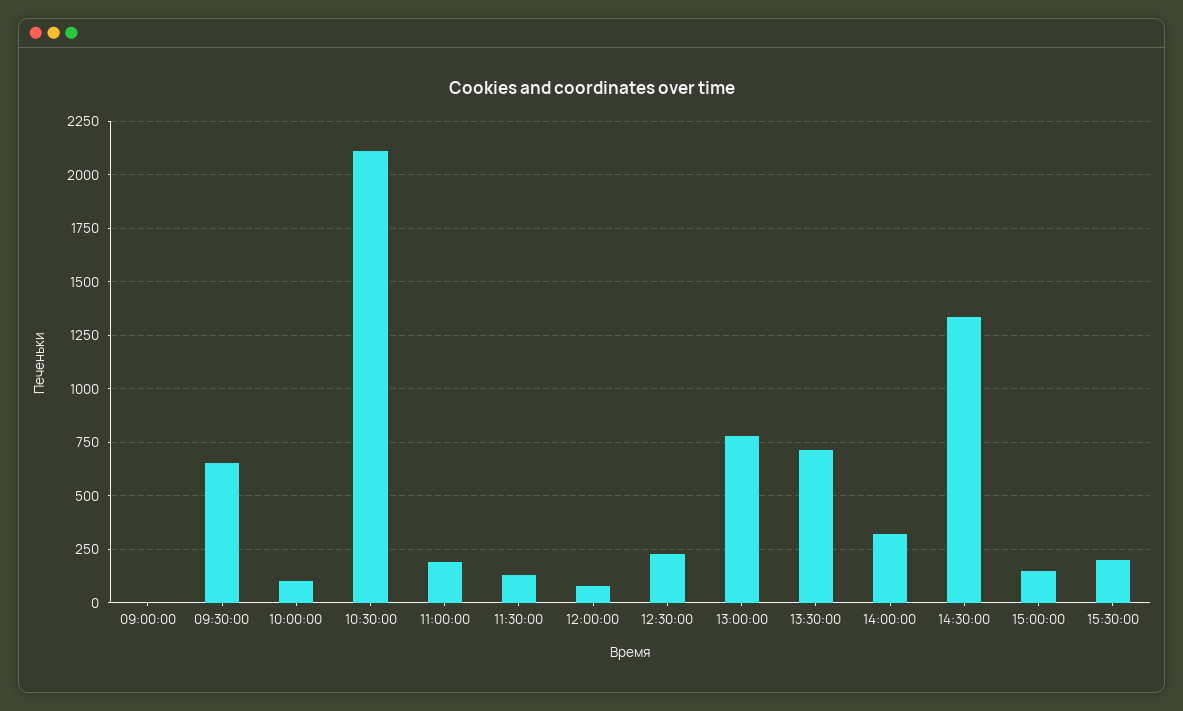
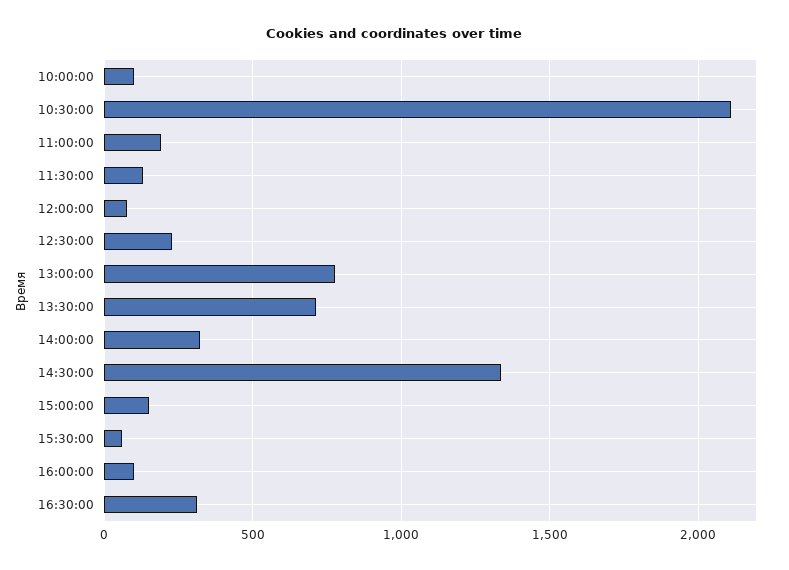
09:00:00: 0 -> none
09:30:00: 650 -> none
15:30:00: 200 -> 50
16:00:00: none -> 100
16:30:00: none -> 300

